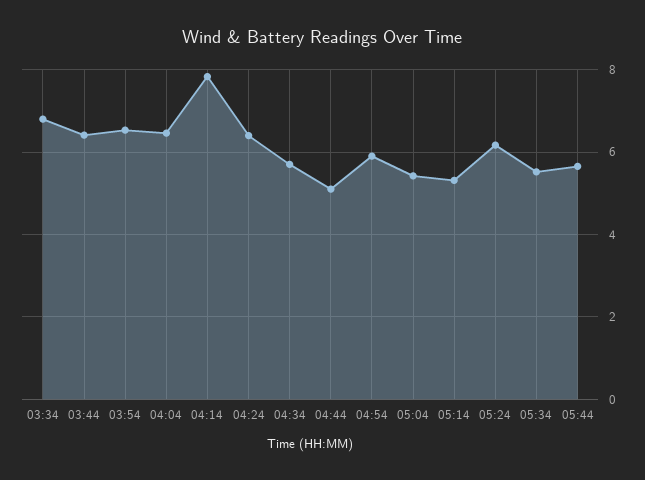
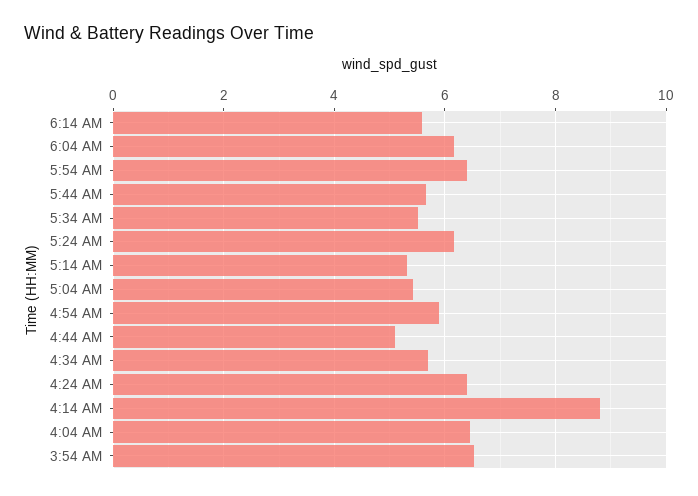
03:34: 6.8 -> none
03:44: 6.4 -> none
04:14: 7.8 -> 8.8
6:14 AM: none -> 5.6
6:04 AM: none -> 6.2
5:54 AM: none -> 6.4

